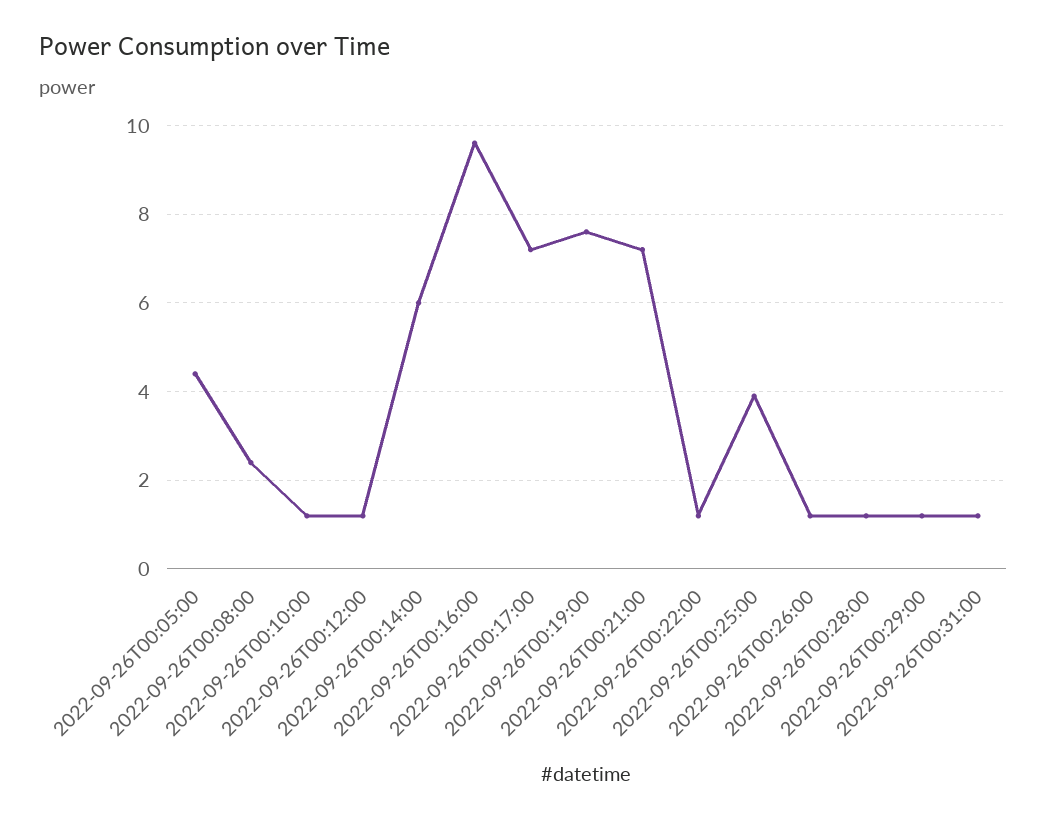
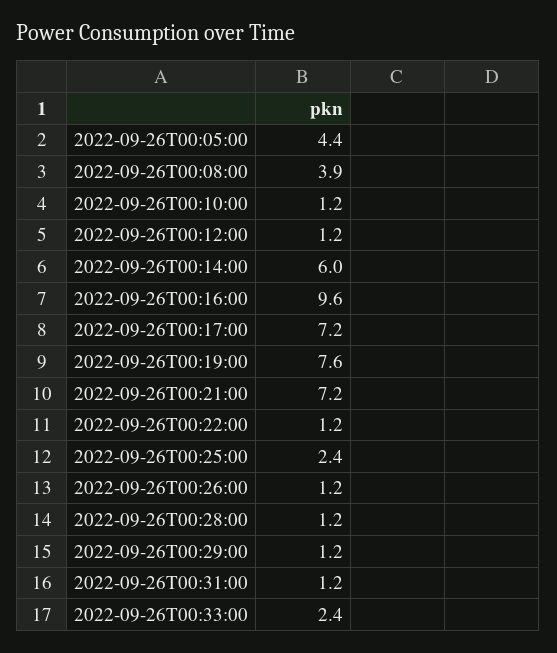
2022-09-26T00:08:00: 2.5 -> 3.9
2022-09-26T00:25:00: 4 -> 2.4
2022-09-26T00:33:00: none -> 2.4

